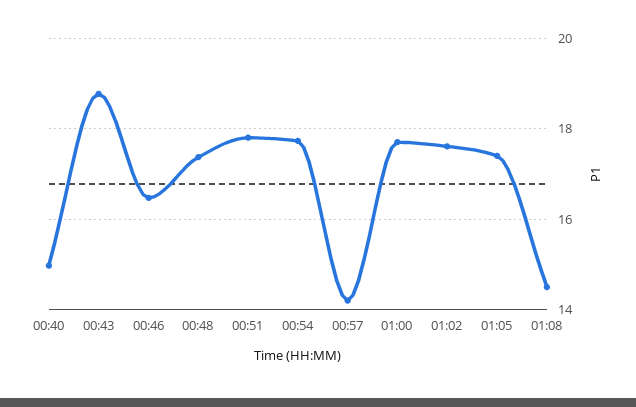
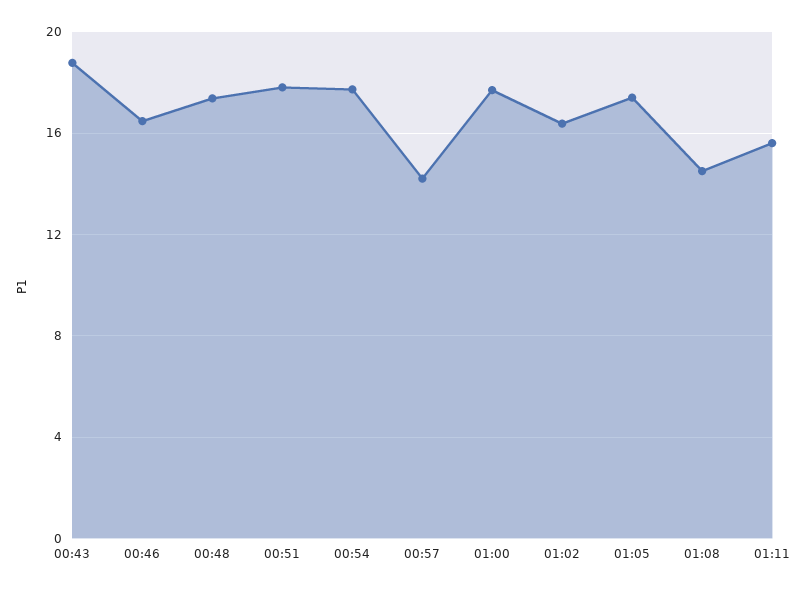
00:40: 15 -> none
01:02: 17.6 -> 16.5
01:11: none -> 15.5

